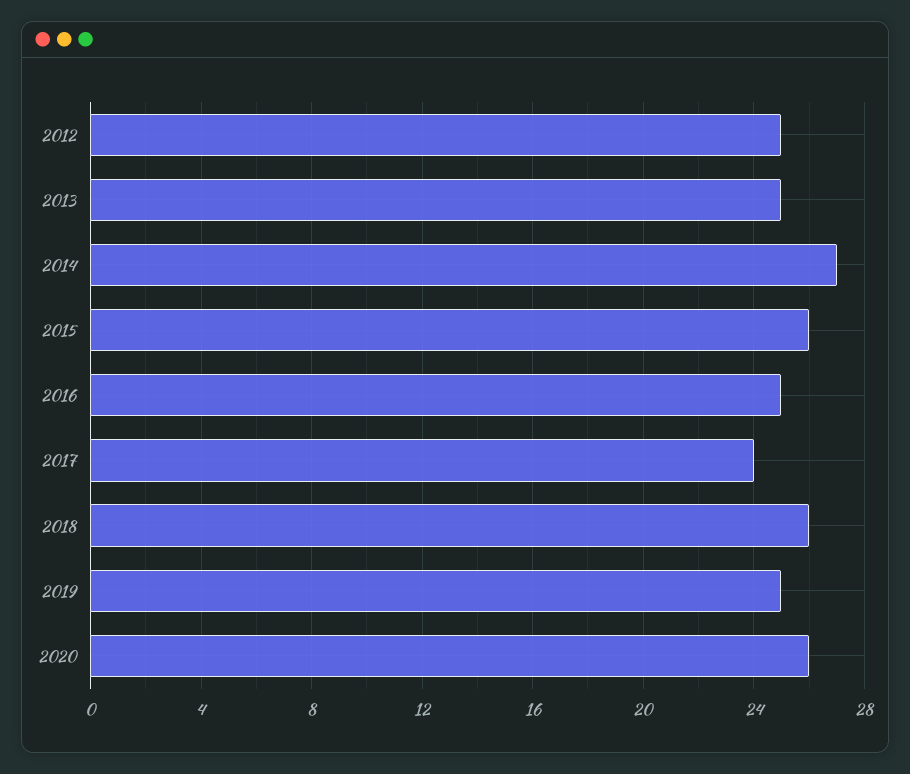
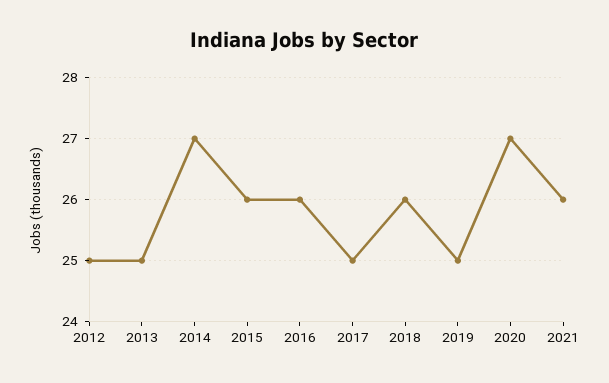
2016: 25 -> 26
2017: 24 -> 25
2020: 26 -> 27
2021: none -> 26

